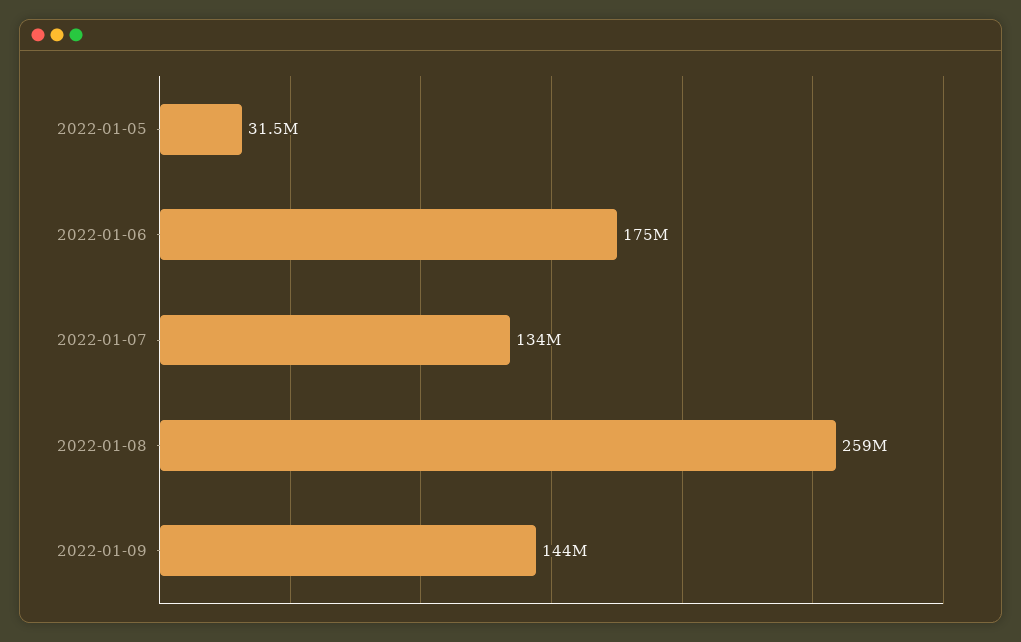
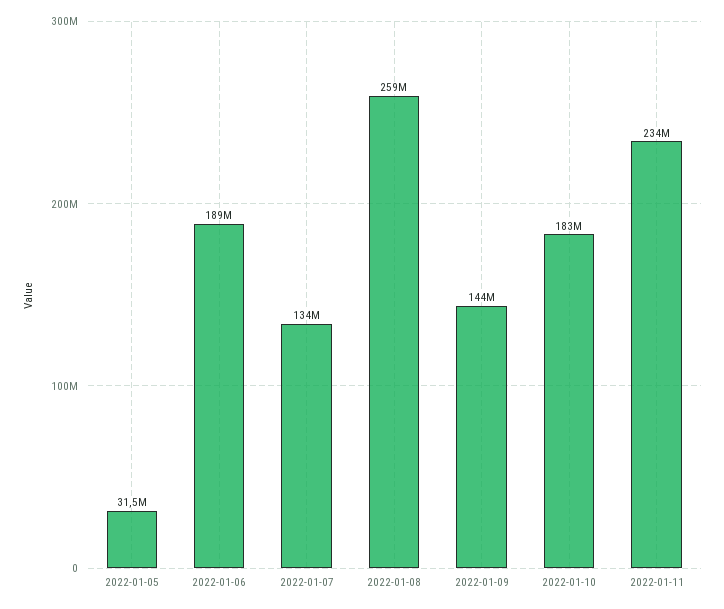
2022-01-06: 175000000 -> 189000000
2022-01-10: none -> 183000000
2022-01-11: none -> 234000000

